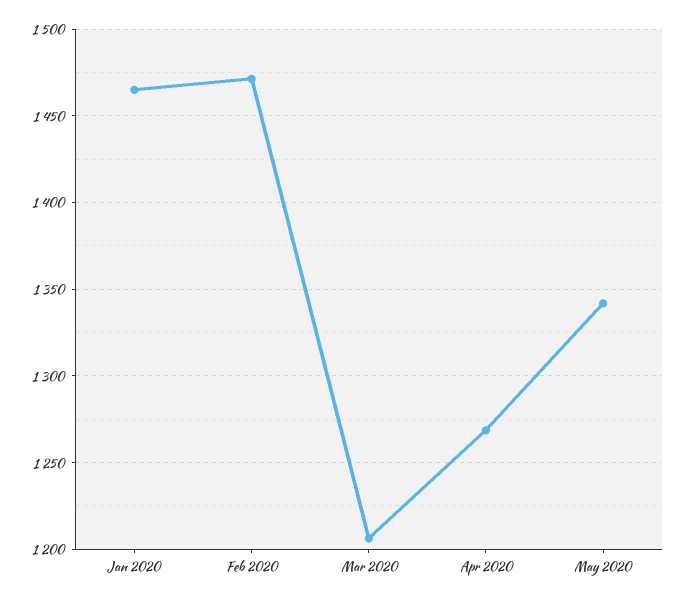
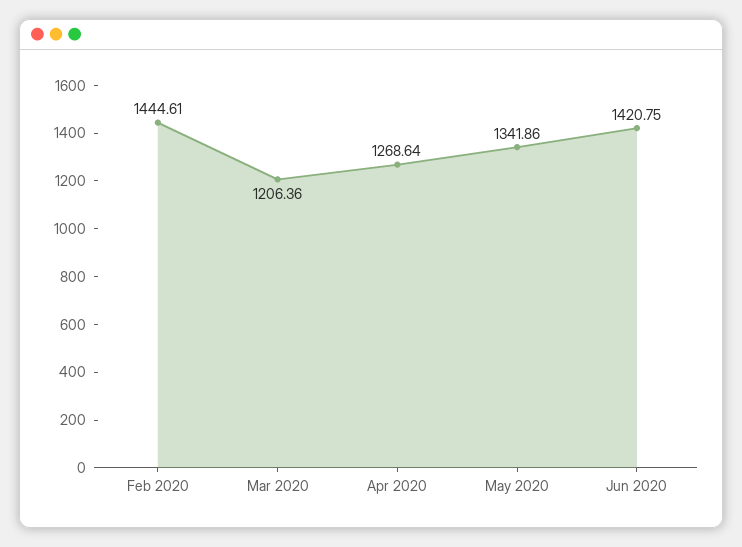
Jan 2020: 1465 -> none
Feb 2020: 1470 -> 1444.61
Jun 2020: none -> 1420.75

